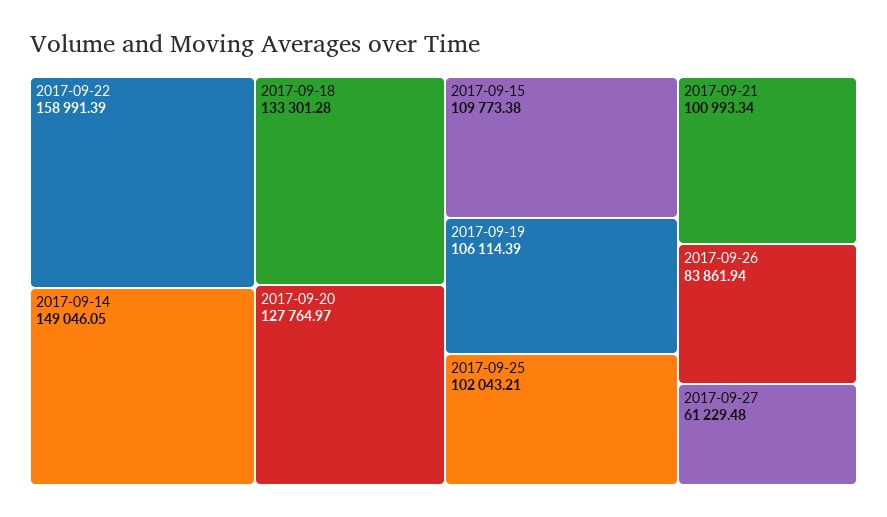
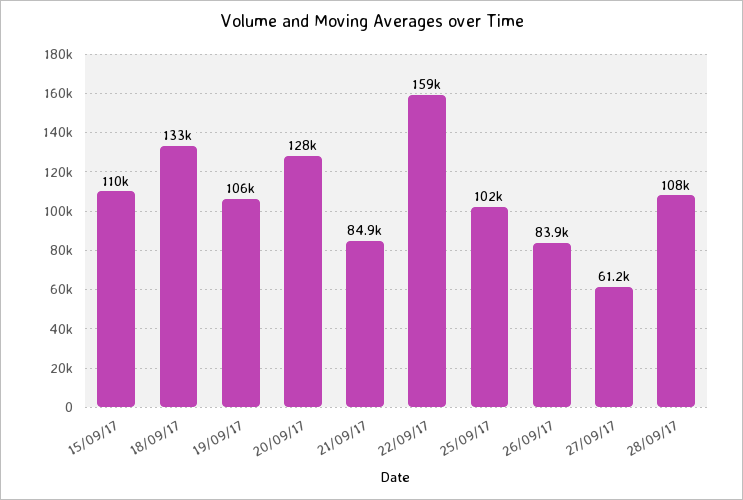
2017-09-14: 149046.05 -> none
2017-09-21: 100993.34 -> 84900
28/09/17: none -> 108000

